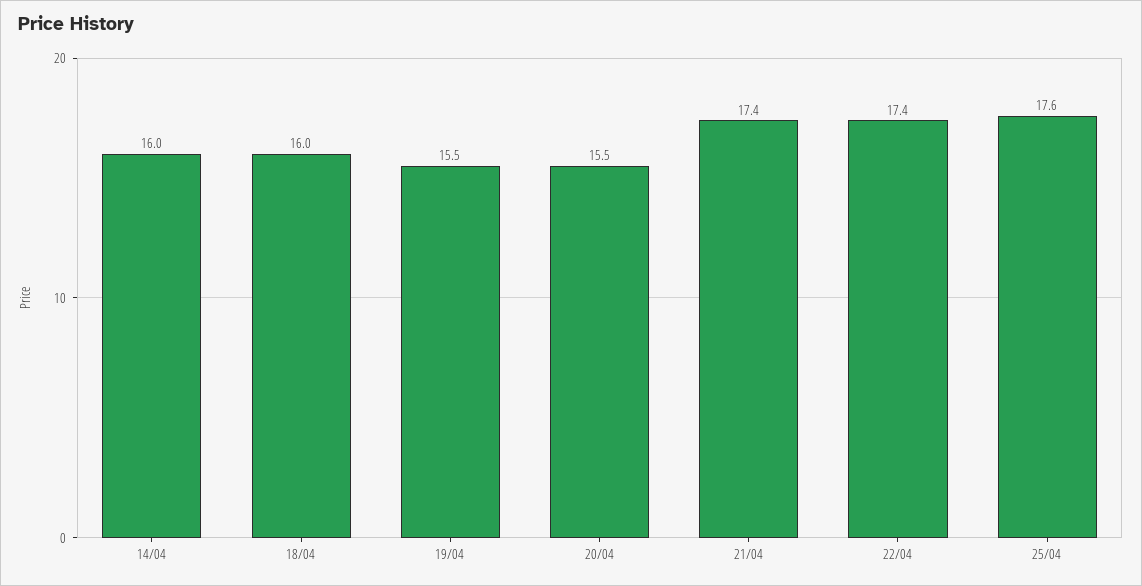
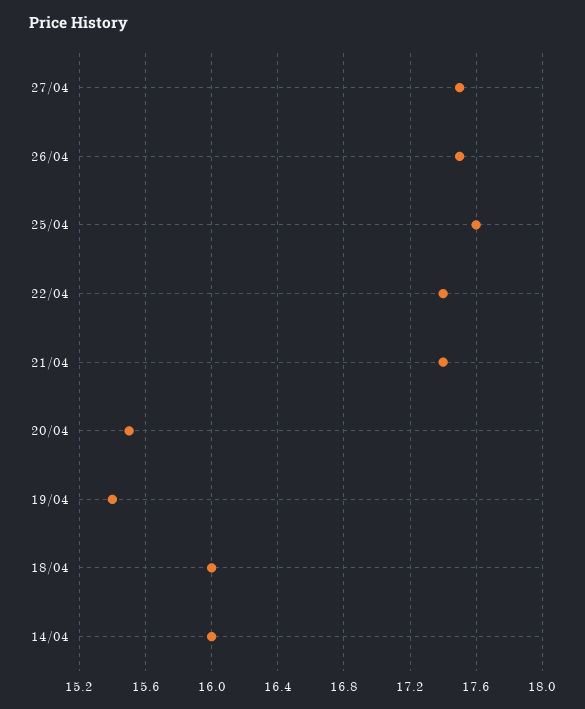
19/04: 15.5 -> 15.4
27/04: none -> 17.5
26/04: none -> 17.5

